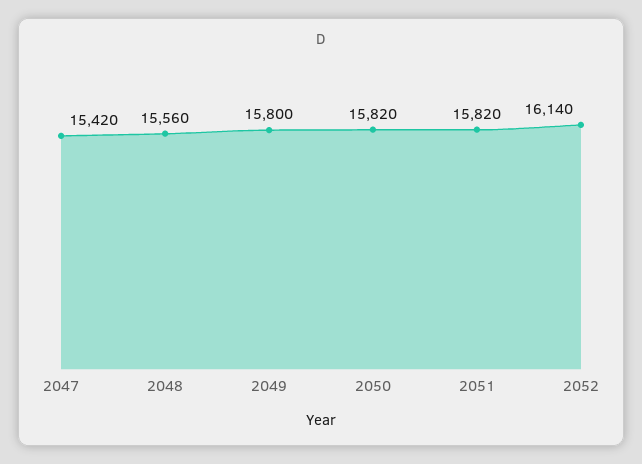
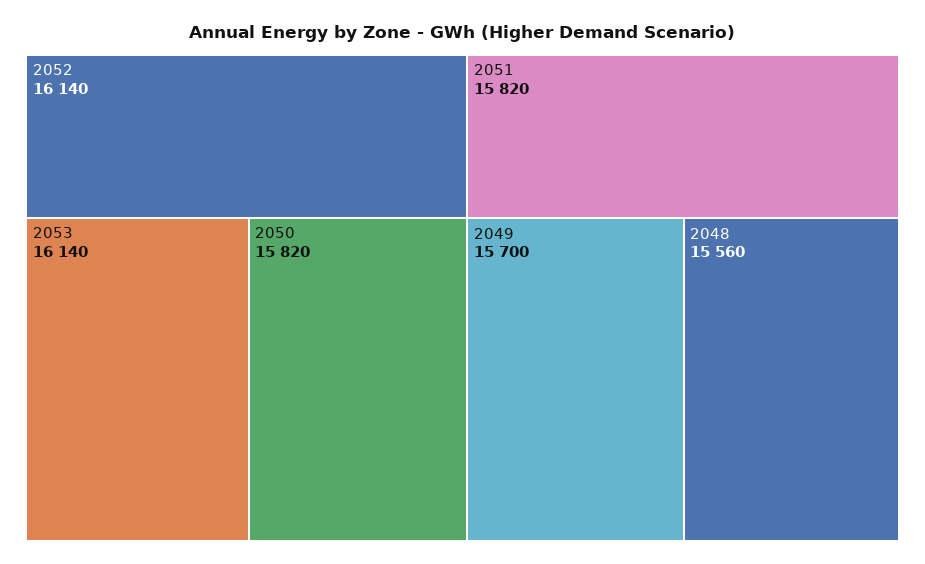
2047: 15420 -> none
2049: 15800 -> 15700
2053: none -> 16140

